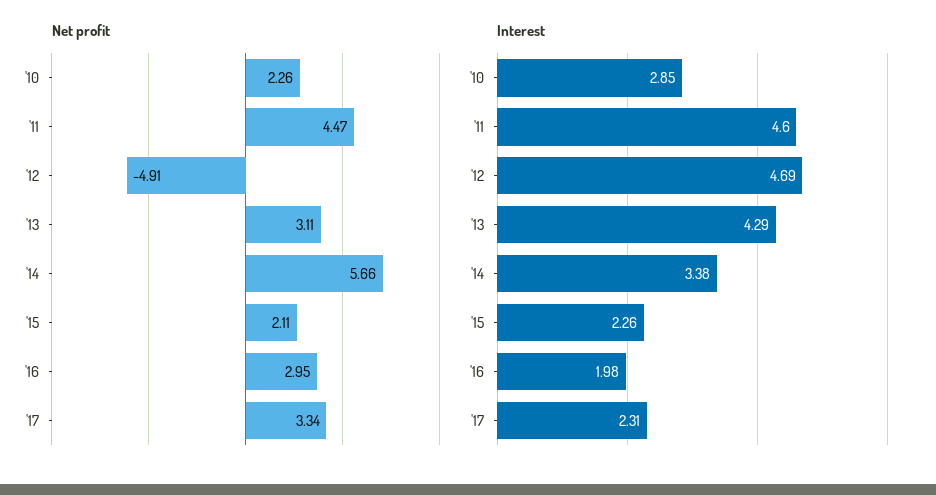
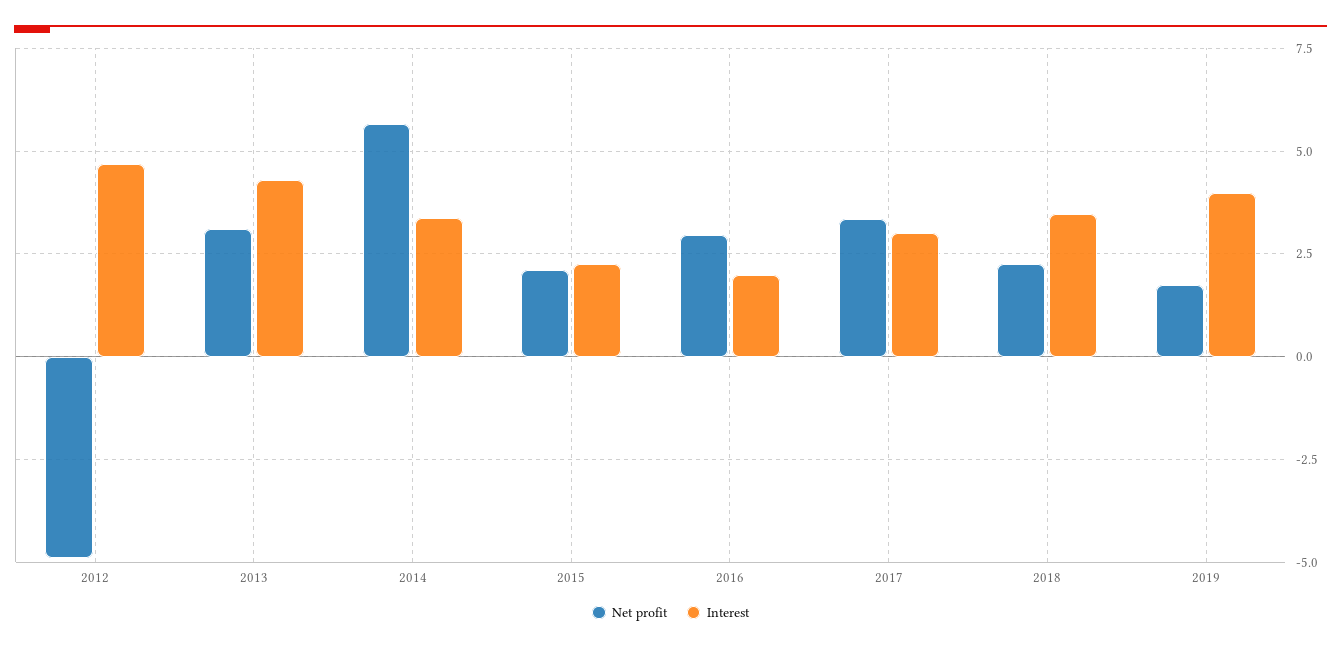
Net profit, '10: 2.26 -> none
Net profit, '11: 4.47 -> none
Interest, '10: 2.85 -> none
Interest, '11: 4.6 -> none
Interest, '17: 2.31 -> 3
Net profit, 2018: none -> 2.25
Interest, 2018: none -> 3.5
Net profit, 2019: none -> 1.75
Interest, 2019: none -> 4

